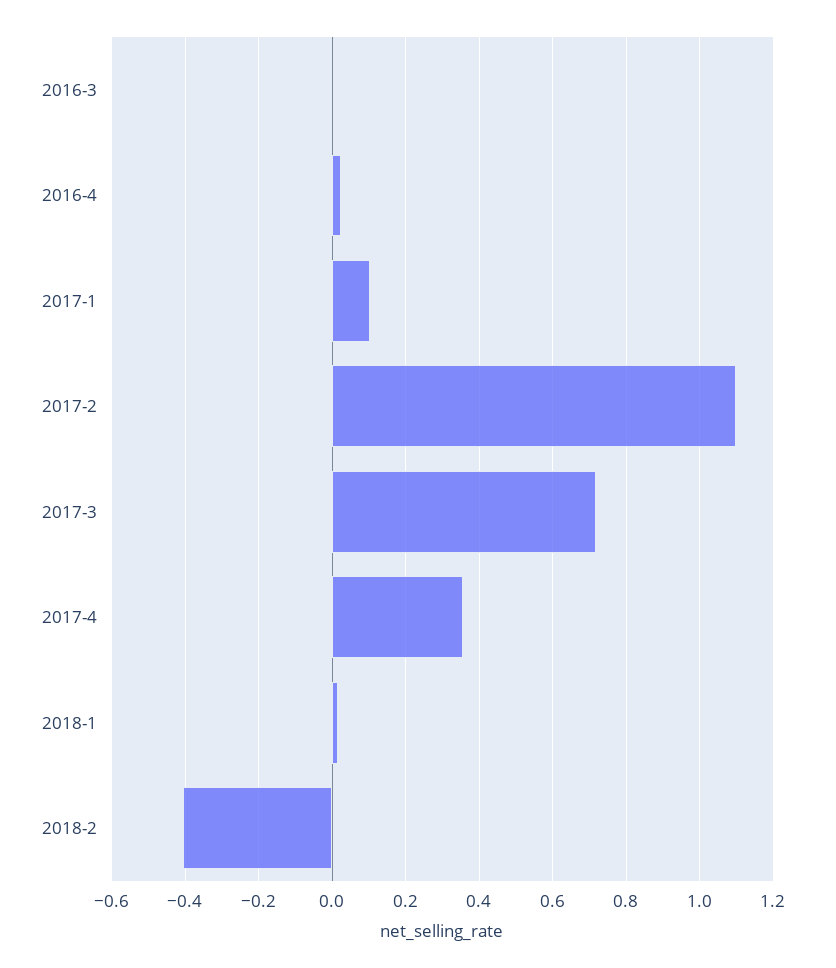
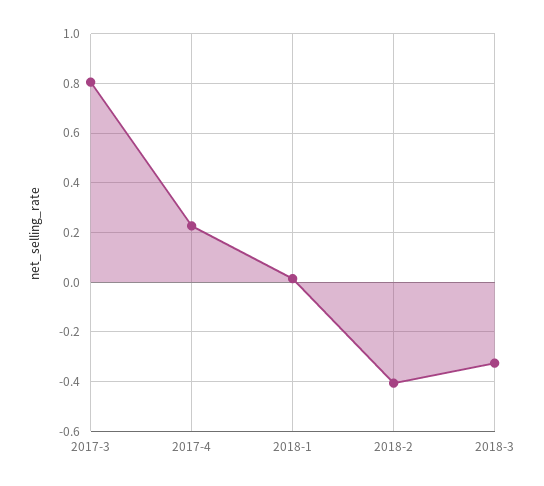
2016-3: 0 -> none
2016-4: 0.02 -> none
2017-1: 0.1 -> none
2017-2: 1.1 -> none
2017-3: 0.72 -> 0.8
2017-4: 0.36 -> 0.225
2018-3: none -> -0.325

